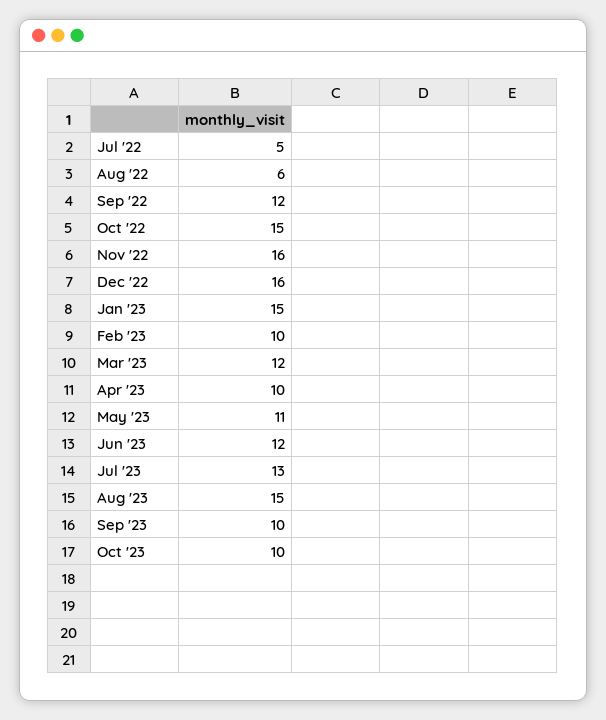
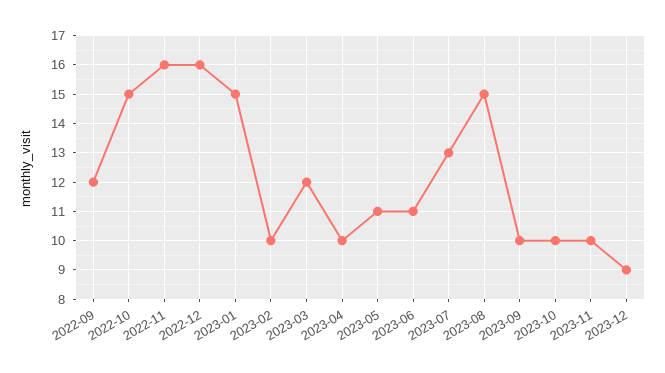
Jul '22: 5 -> none
Aug '22: 6 -> none
Jun '23: 12 -> 11
2023-11: none -> 10
2023-12: none -> 9

